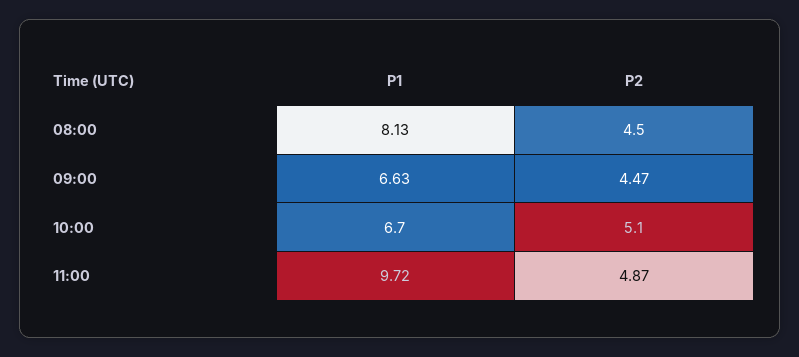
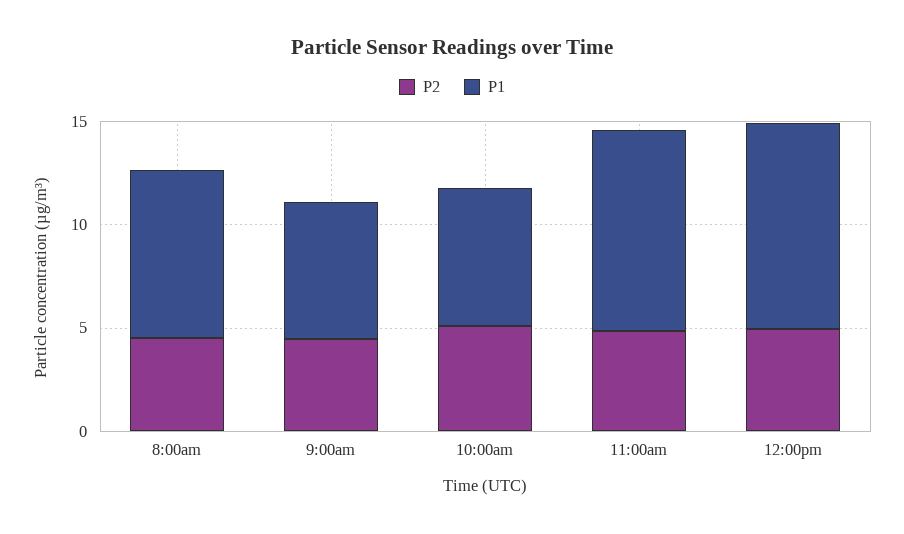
P2, 12:00pm: none -> 5
P1, 12:00pm: none -> 10

